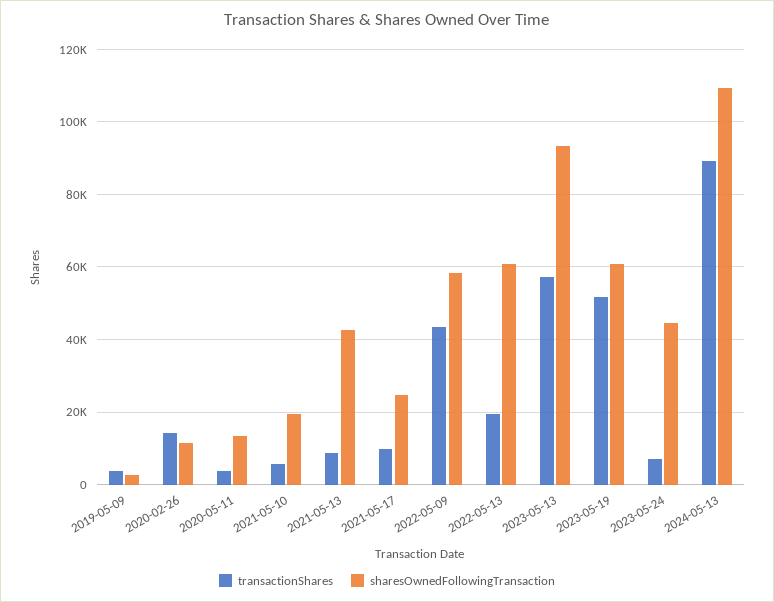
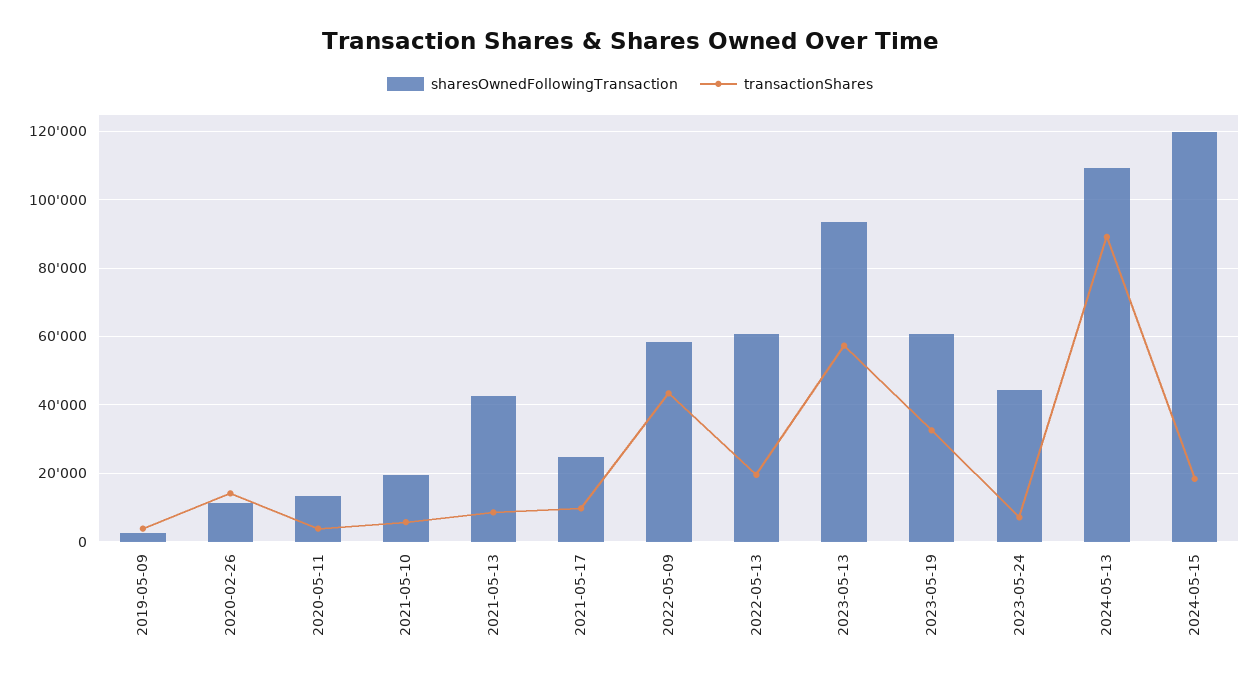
transactionShares, 2023-05-19: 52000 -> 32000
sharesOwnedFollowingTransaction, 2024-05-15: none -> 120000
transactionShares, 2024-05-15: none -> 18000

